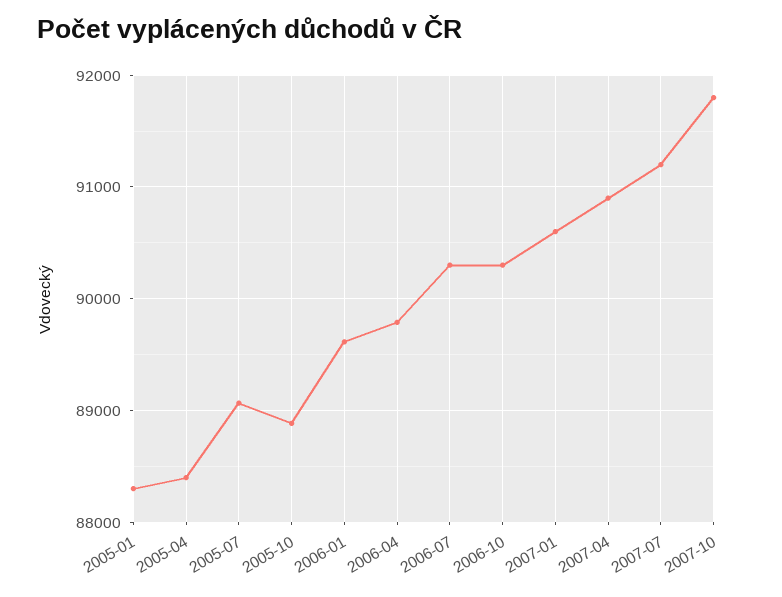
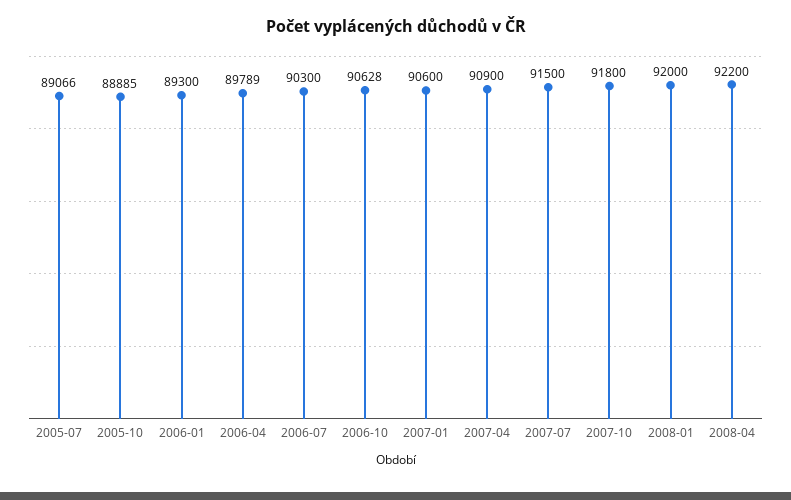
2005-01: 88300 -> none
2005-04: 88400 -> none
2006-01: 89600 -> 89300
2006-10: 90300 -> 90628
2007-07: 91200 -> 91500
2008-01: none -> 92000
2008-04: none -> 92200

